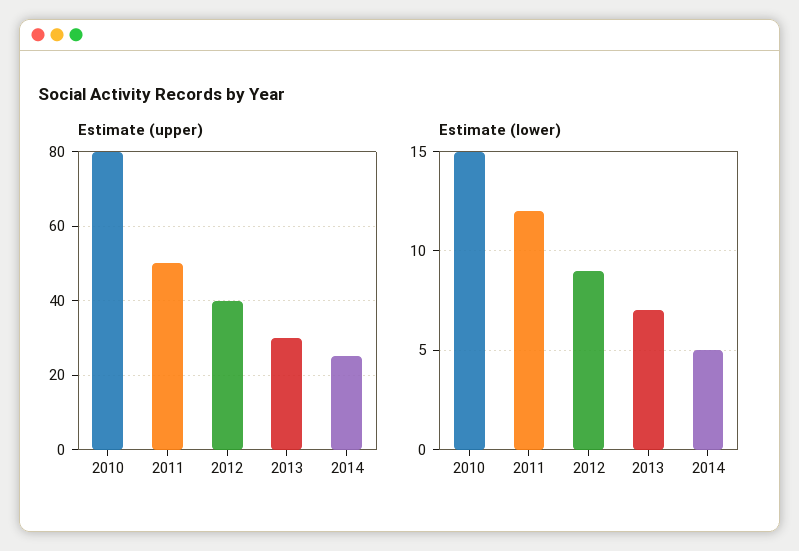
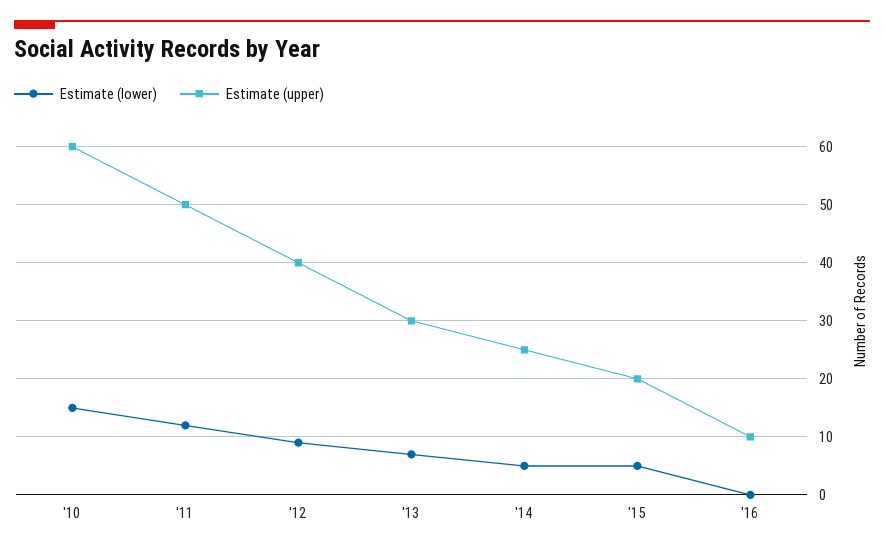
Estimate (upper), 2010: 80 -> 60
Estimate (lower), '15: none -> 5
Estimate (upper), '15: none -> 20
Estimate (lower), '16: none -> 0
Estimate (upper), '16: none -> 10

